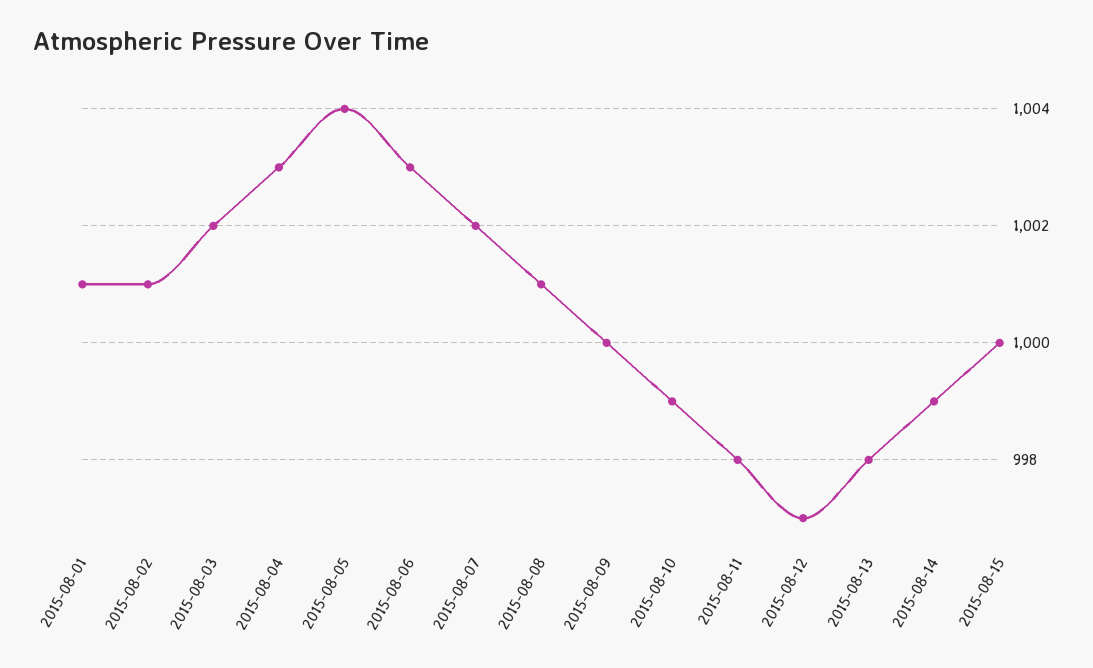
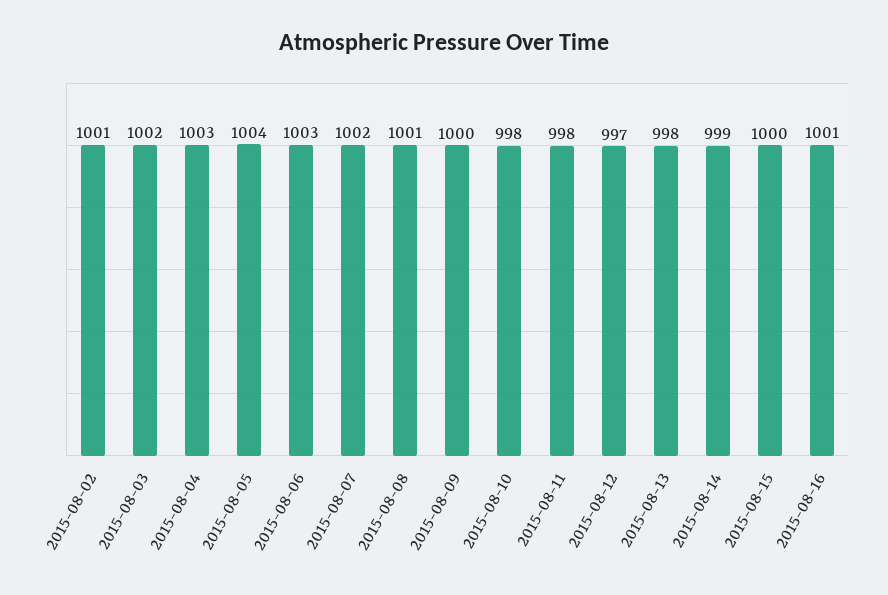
2015-08-01: 1001 -> none
2015-08-10: 999 -> 998
2015-08-16: none -> 1001

